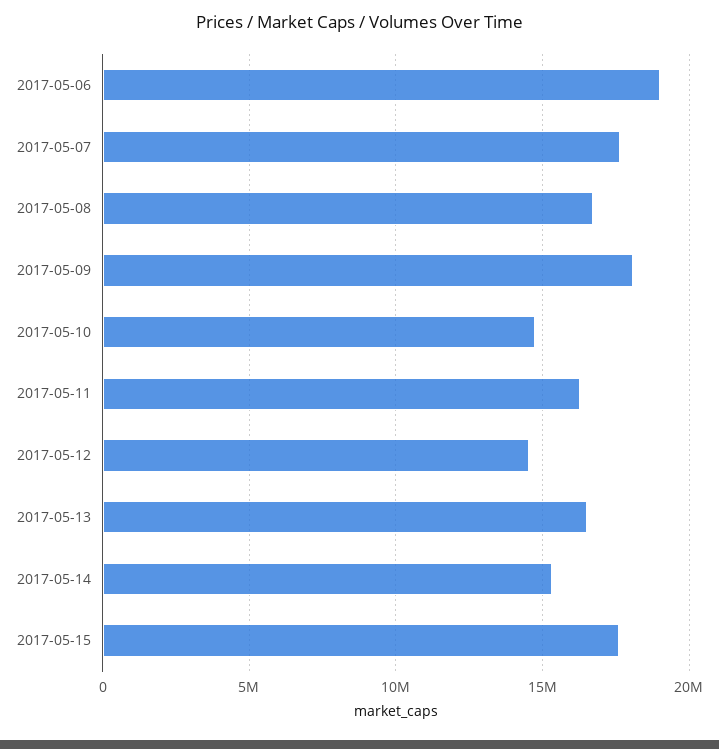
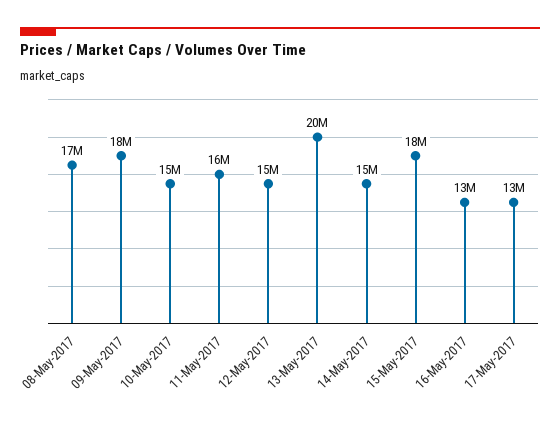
2017-05-06: 19000000 -> none
2017-05-07: 17500000 -> none
2017-05-13: 16500000 -> 20000000
16-May-2017: none -> 13000000
17-May-2017: none -> 13000000

